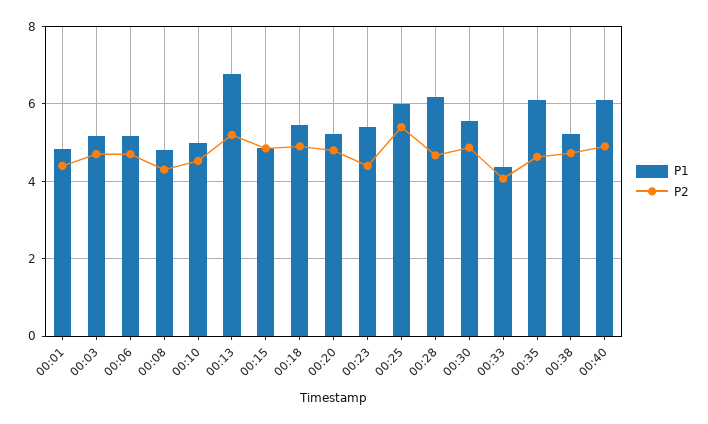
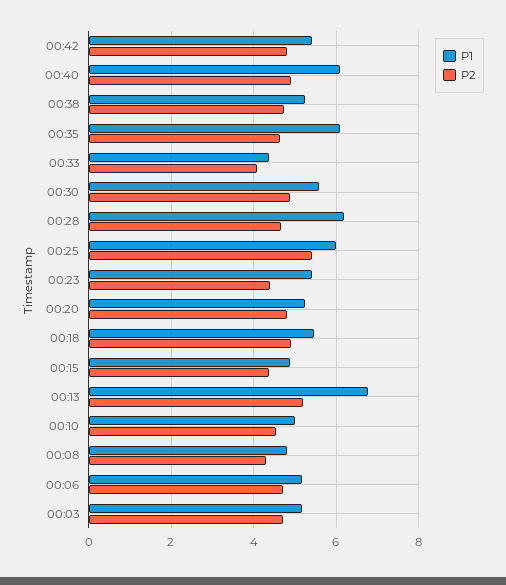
P1, 00:01: 4.8 -> none
P2, 00:01: 4.4 -> none
P2, 00:15: 4.8 -> 4.4
P1, 00:42: none -> 5.4
P2, 00:42: none -> 4.8

